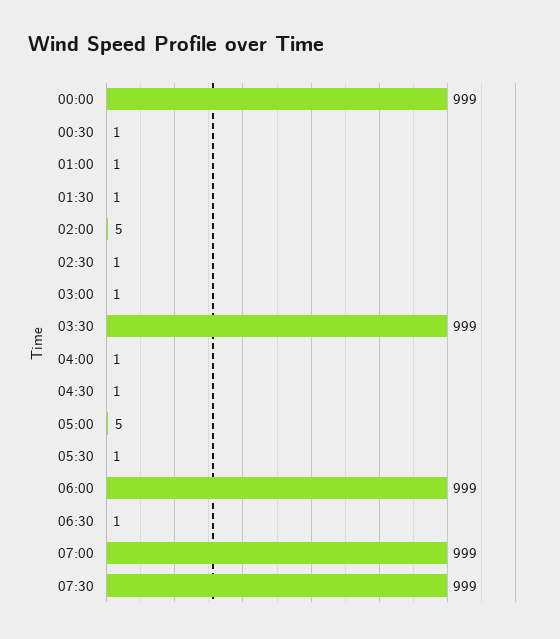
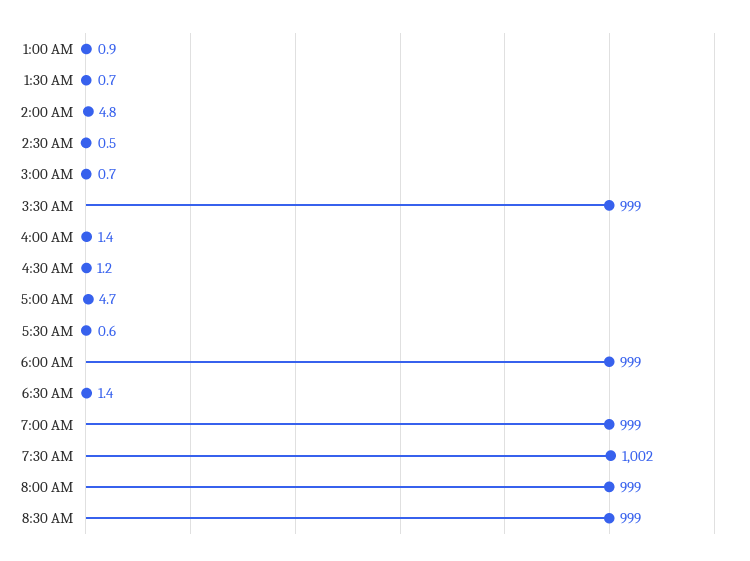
00:00: 999 -> none
00:30: 1 -> none
07:30: 999 -> 1002
8:00 AM: none -> 999
8:30 AM: none -> 999

